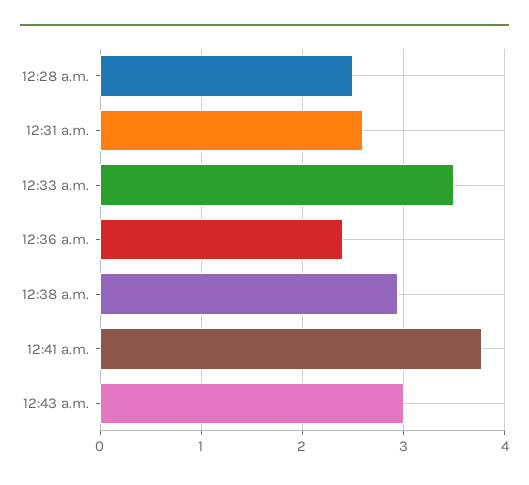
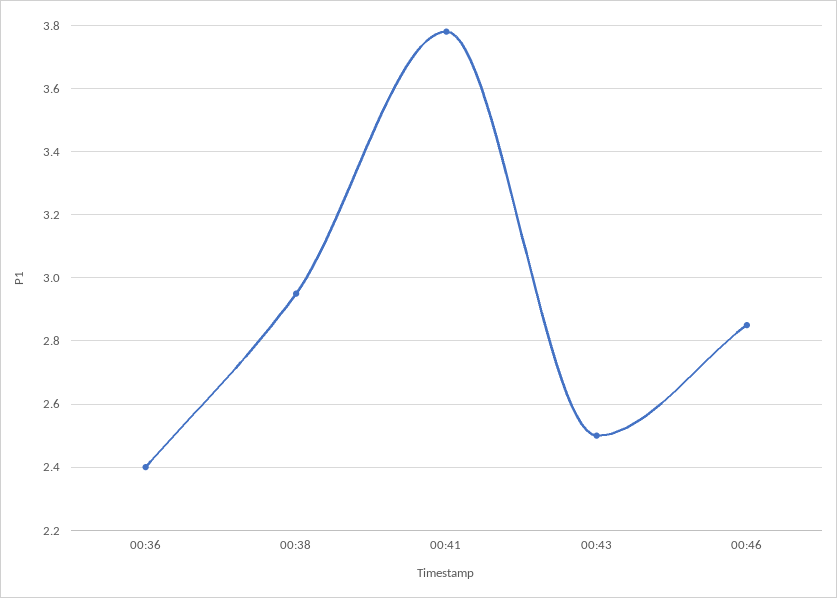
12:28 a.m.: 2.5 -> none
12:31 a.m.: 2.6 -> none
12:33 a.m.: 3.5 -> none
12:43 a.m.: 3 -> 2.5
00:46: none -> 2.85

